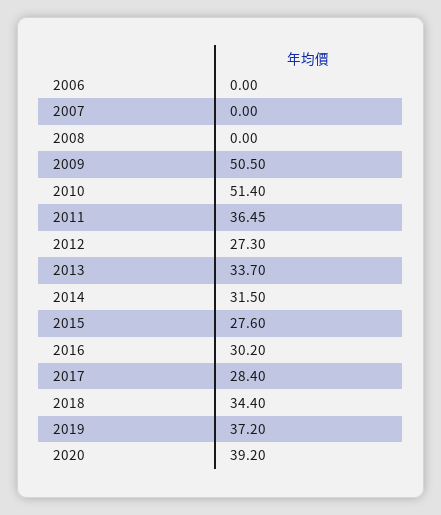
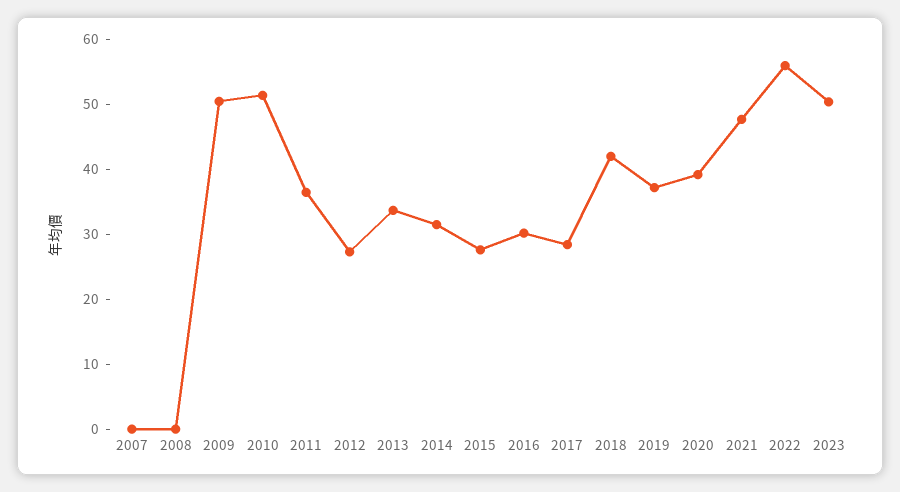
2006: 0 -> none
2018: 34.4 -> 42
2021: none -> 48
2022: none -> 56
2023: none -> 50

